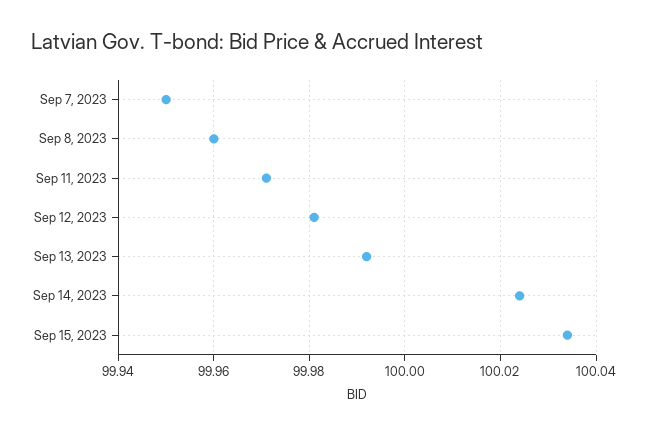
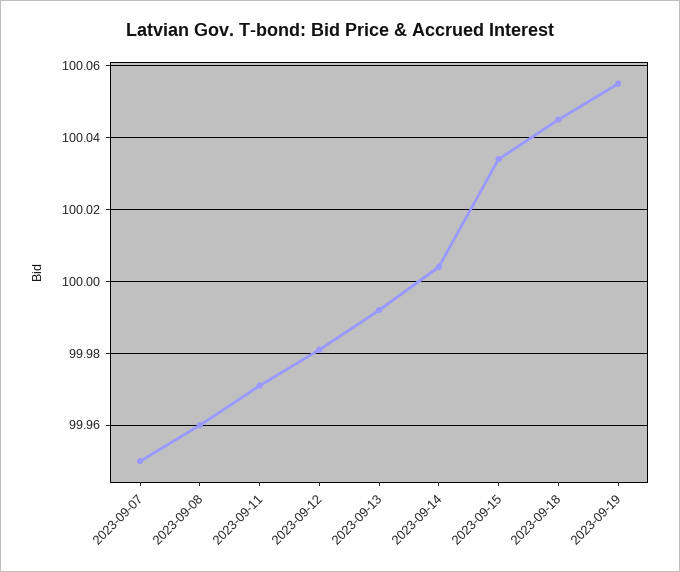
Sep 14, 2023: 100.025 -> 100.005
2023-09-18: none -> 100.045
2023-09-19: none -> 100.055

